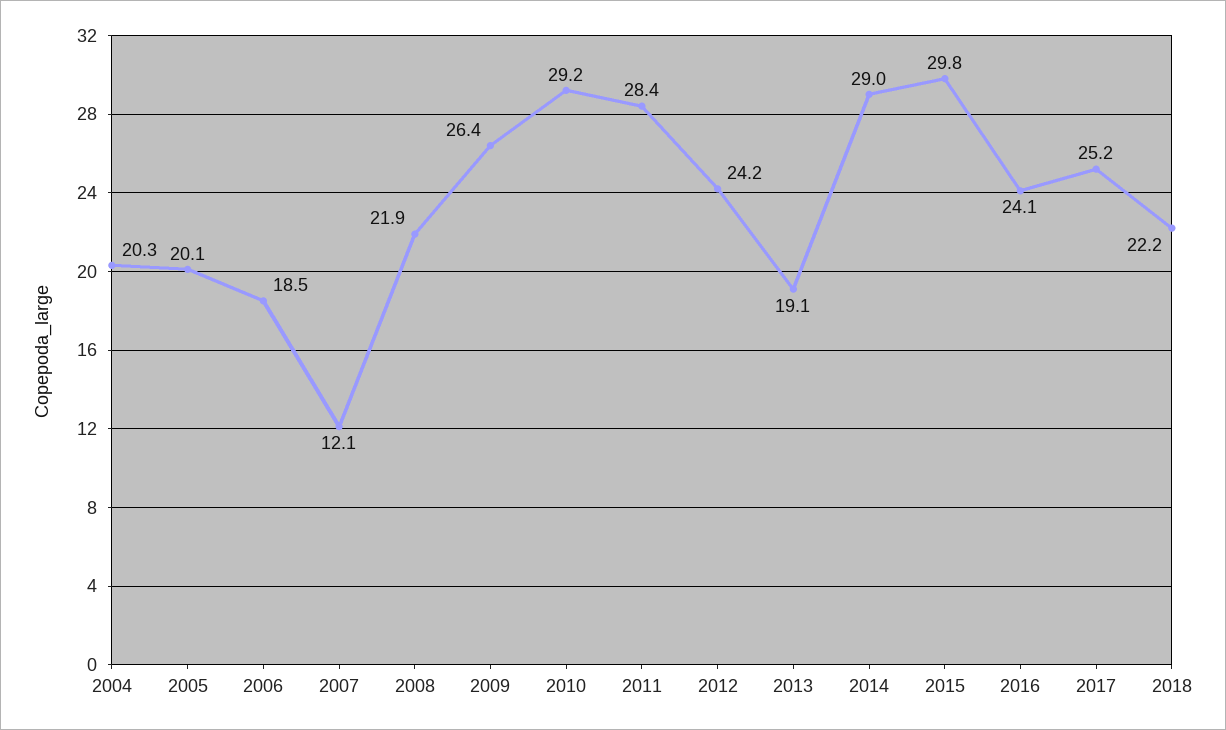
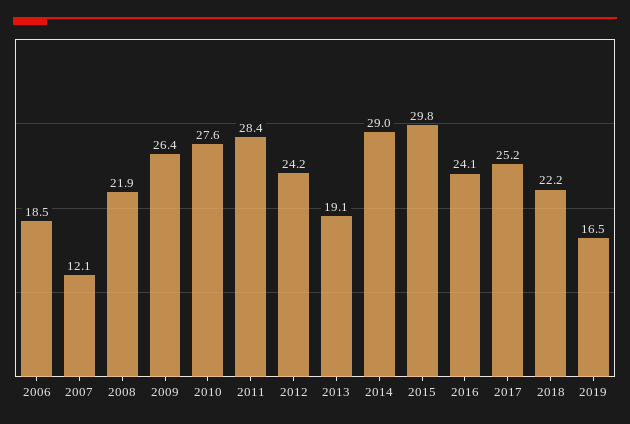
2004: 20.3 -> none
2005: 20.1 -> none
2010: 29.2 -> 27.6
2019: none -> 16.5

